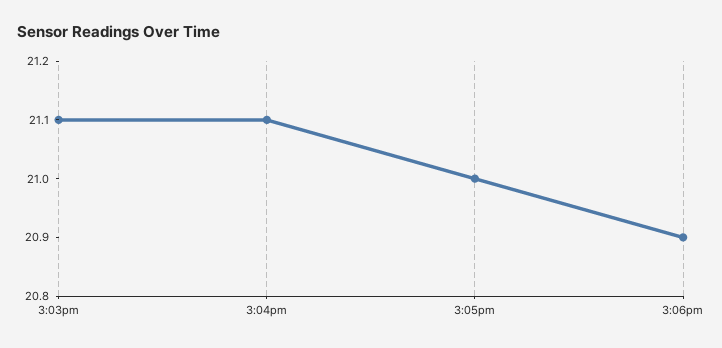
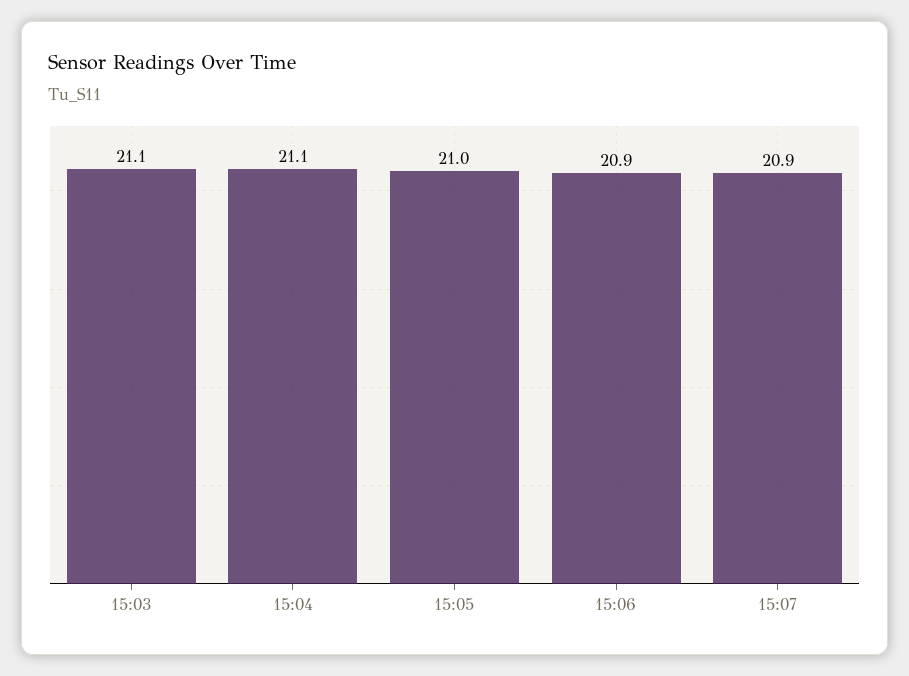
15:07: none -> 20.9

